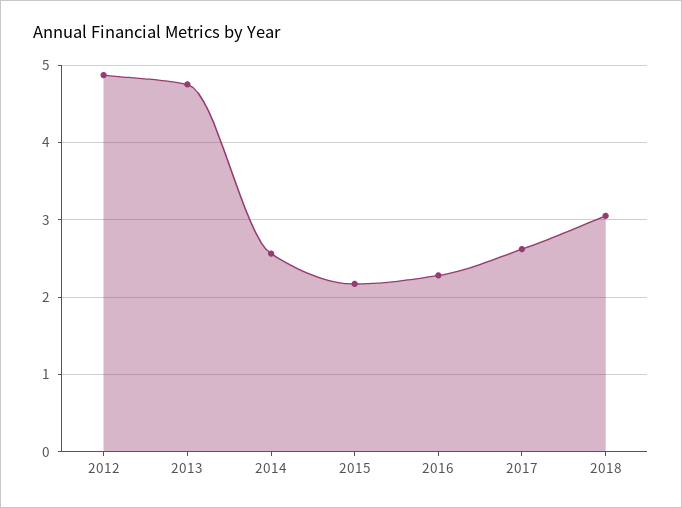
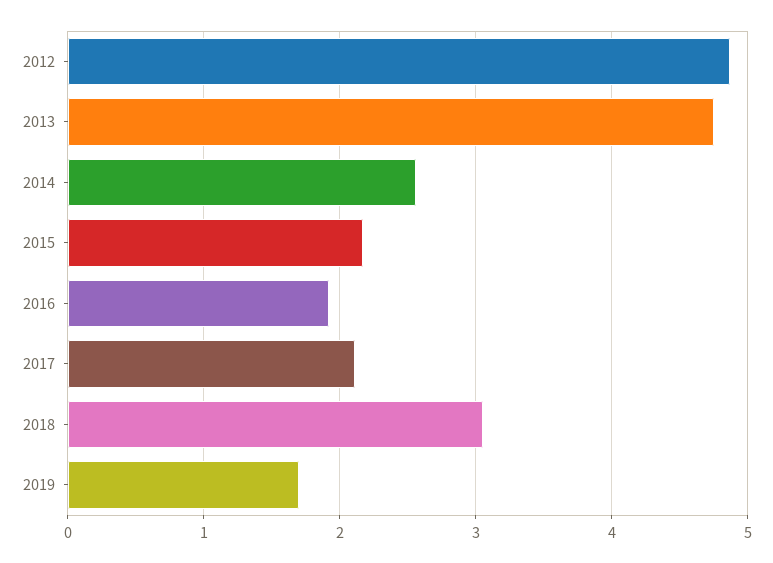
2016: 2.3 -> 1.9
2017: 2.6 -> 2.1
2019: none -> 1.7

